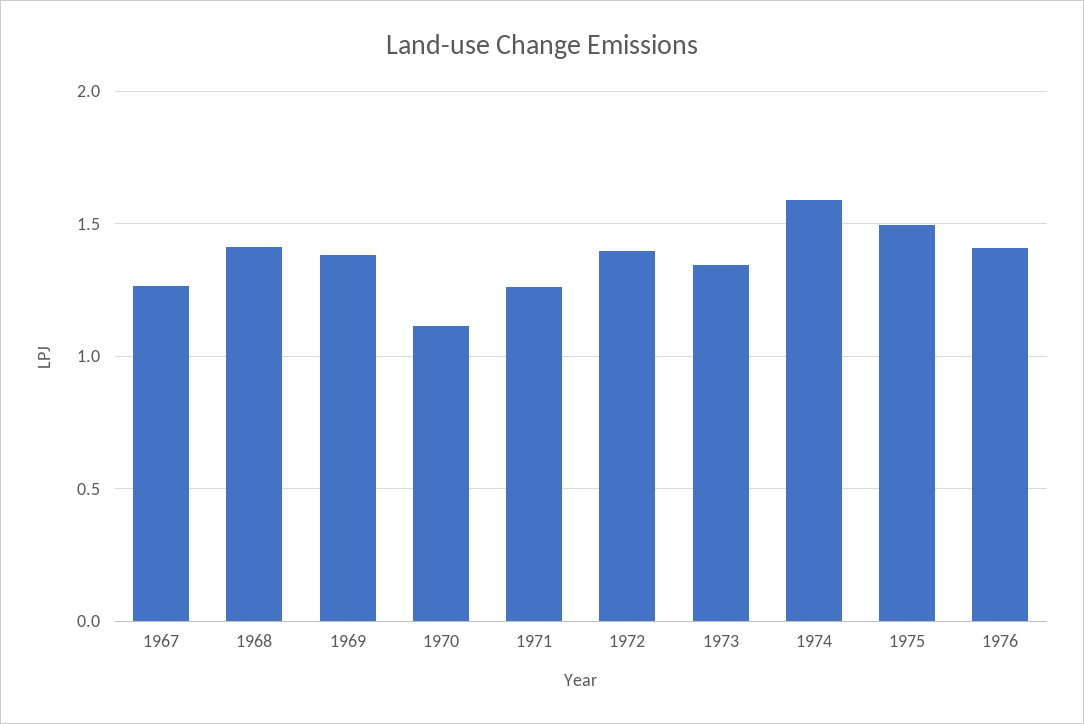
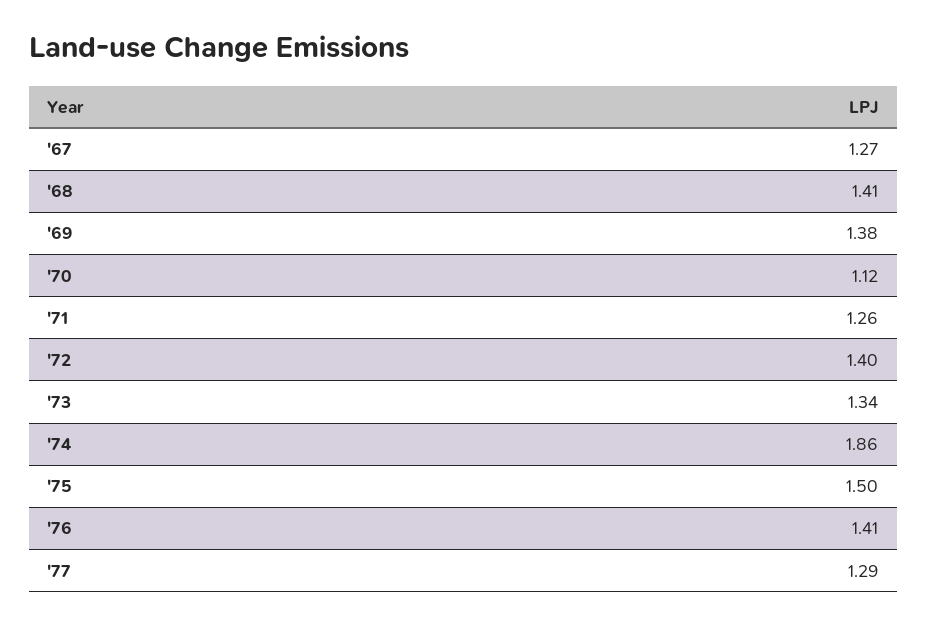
1974: 1.6 -> 1.86
'77: none -> 1.29

